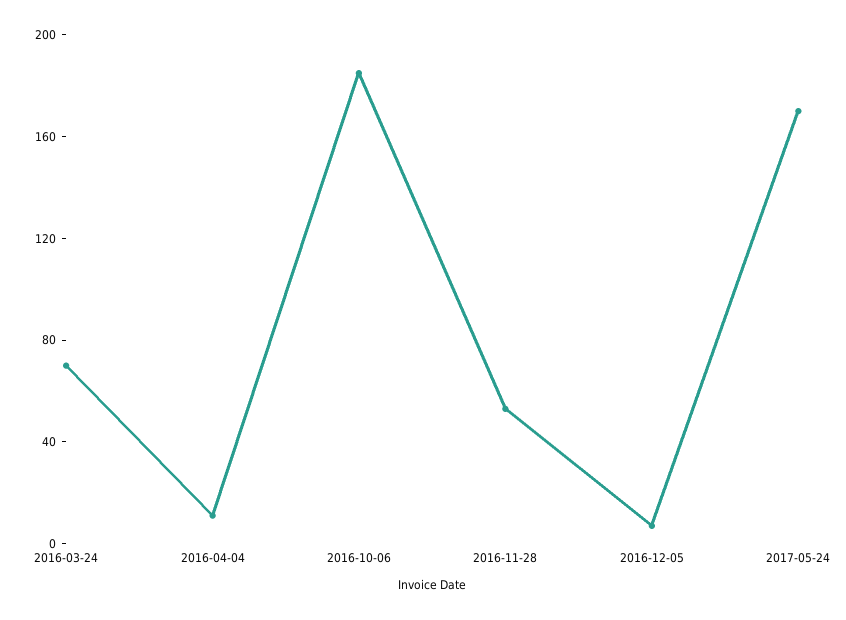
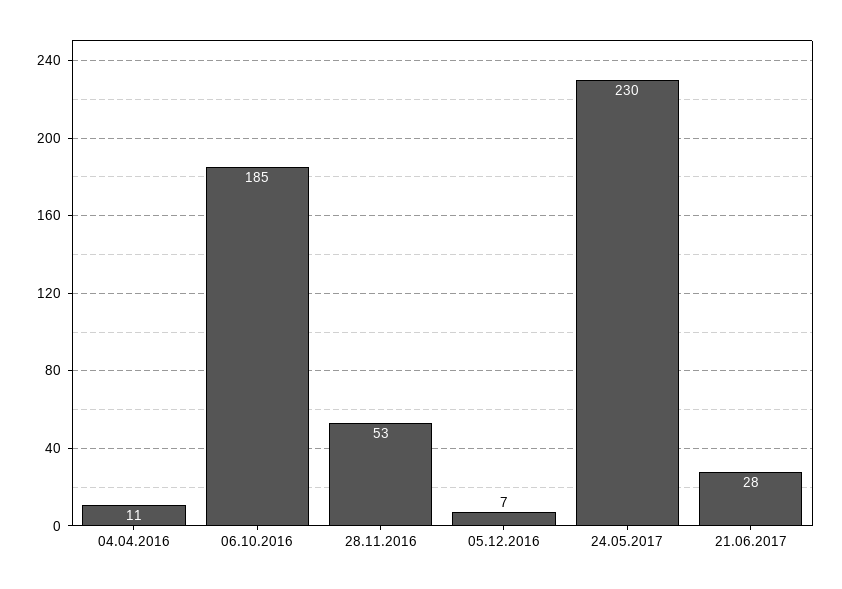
2016-03-24: 70 -> none
2017-05-24: 170 -> 230
21.06.2017: none -> 28

